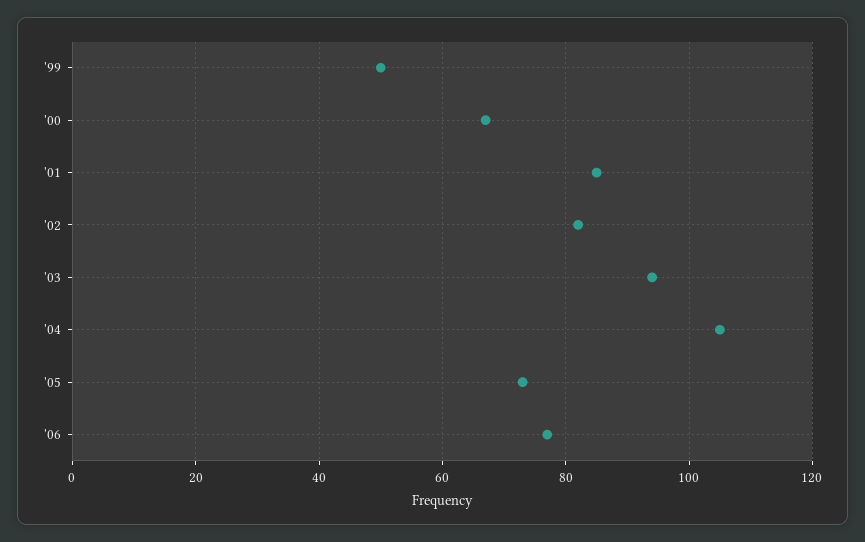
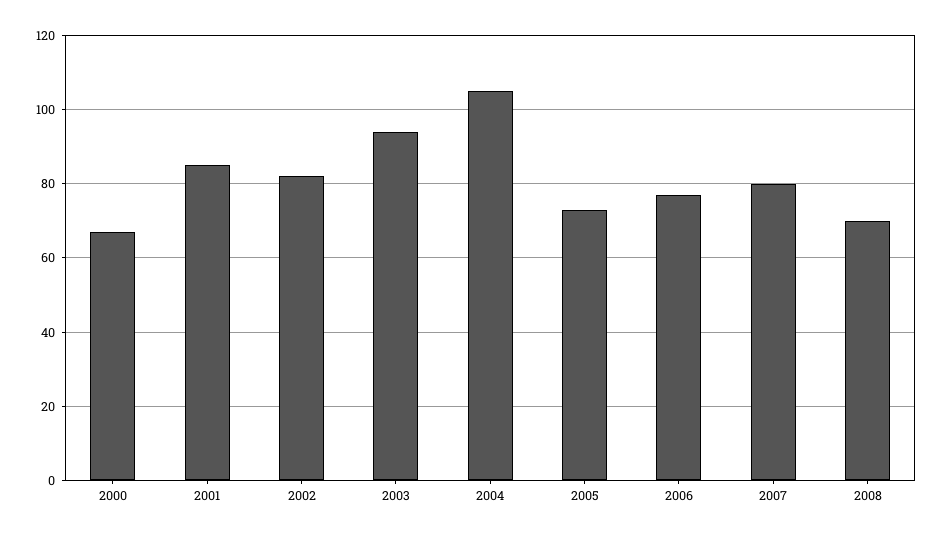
'99: 50 -> none
2007: none -> 80
2008: none -> 70

